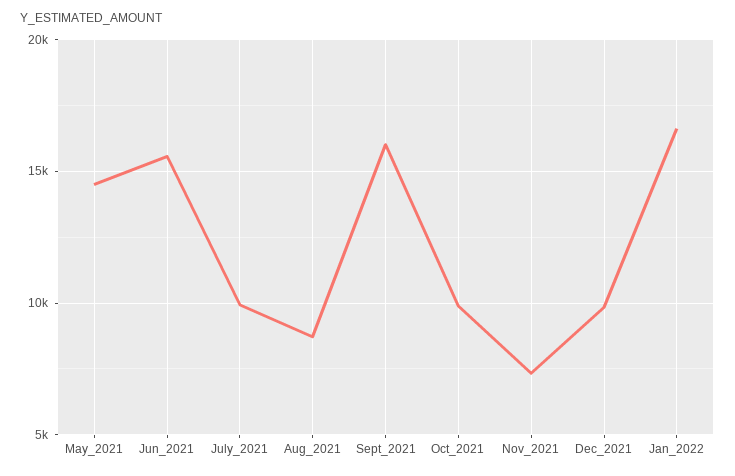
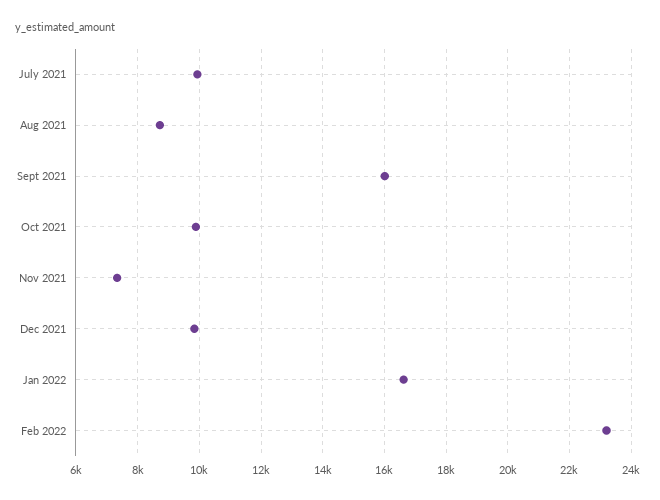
May_2021: 14500 -> none
Jun_2021: 15500 -> none
Feb 2022: none -> 23200

